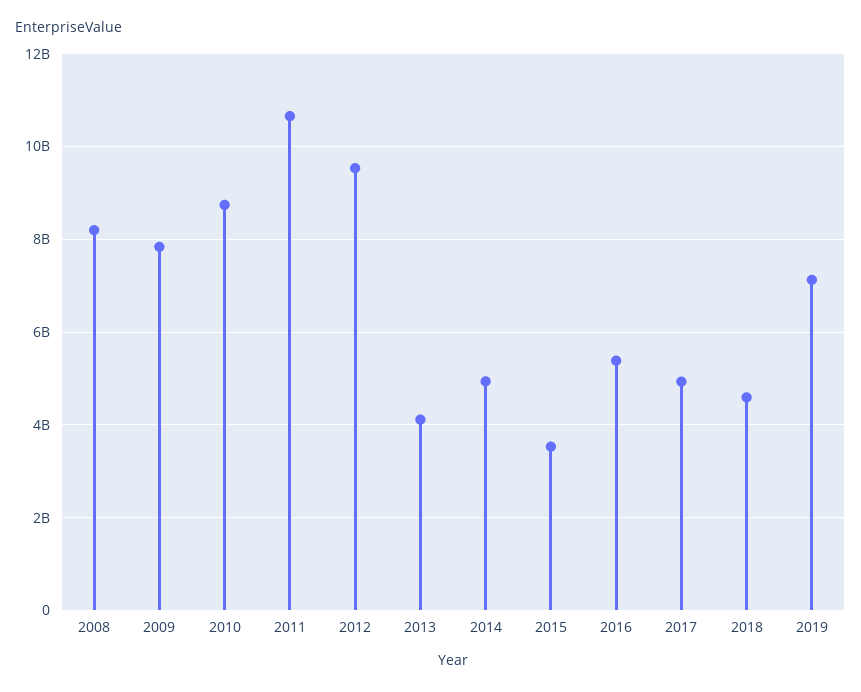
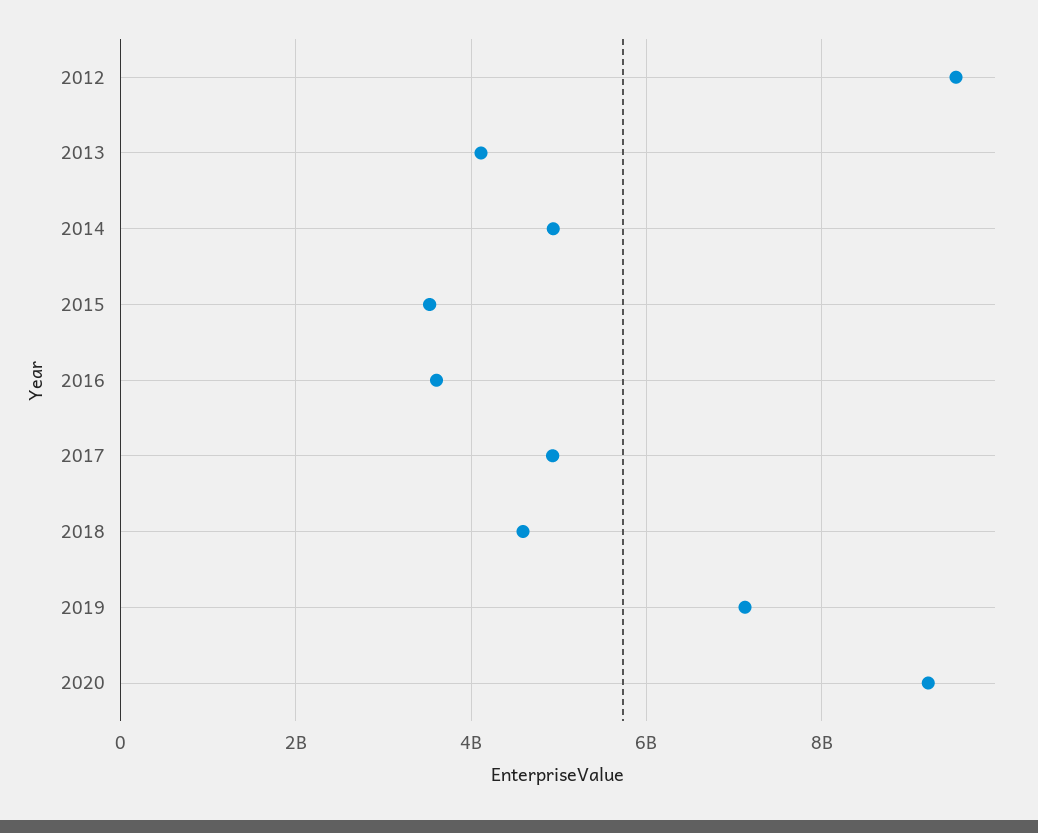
2008: 8200000000 -> none
2009: 7800000000 -> none
2010: 8800000000 -> none
2011: 10600000000 -> none
2016: 5400000000 -> 3600000000
2020: none -> 9200000000

